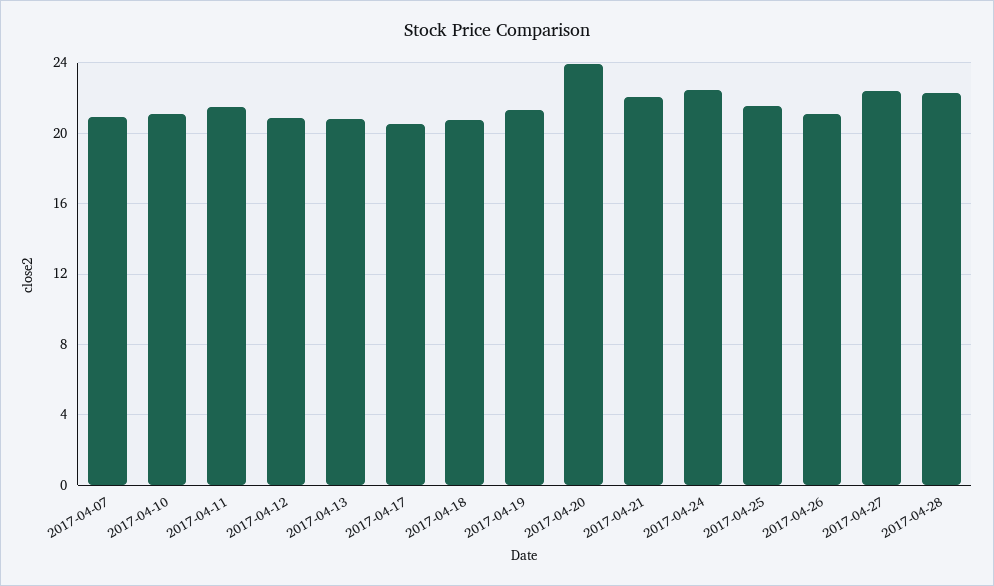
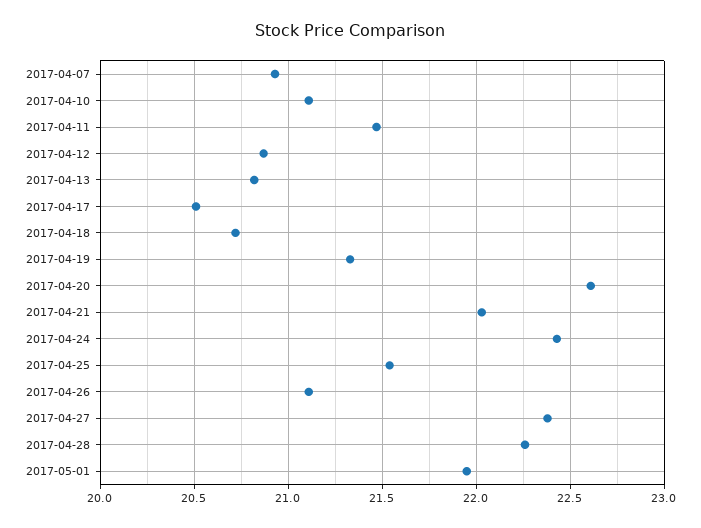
2017-04-20: 24 -> 22.6
2017-05-01: none -> 21.95

